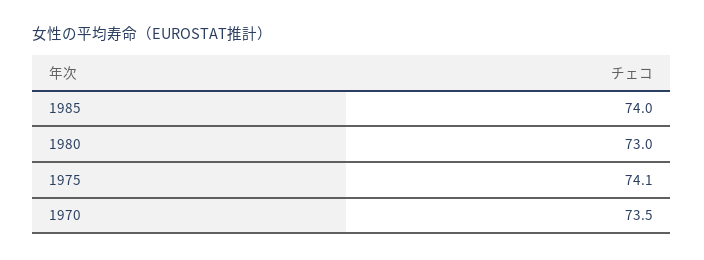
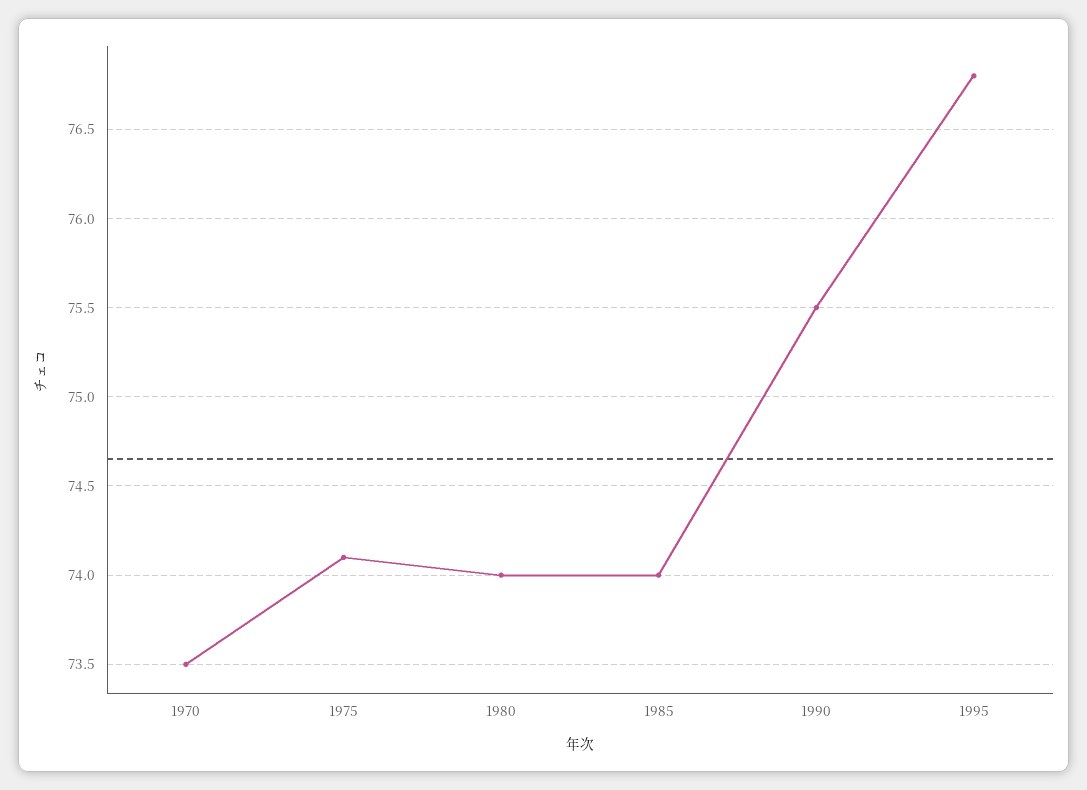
1980: 73 -> 74
1990: none -> 75.5
1995: none -> 76.8

